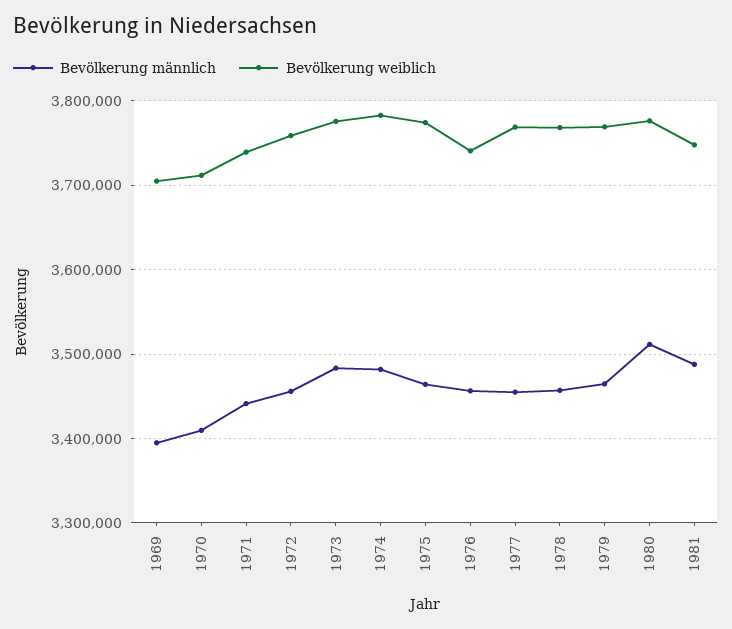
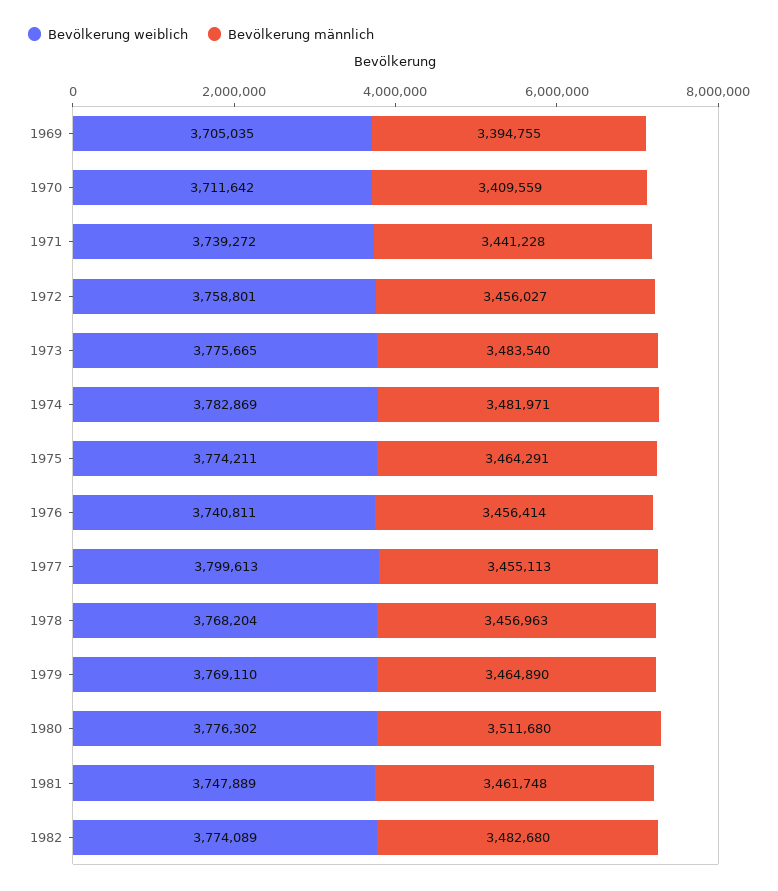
Bevölkerung weiblich, 1977: 3770000 -> 3799613
Bevölkerung männlich, 1981: 3490000 -> 3461748
Bevölkerung weiblich, 1982: none -> 3774089
Bevölkerung männlich, 1982: none -> 3482680

